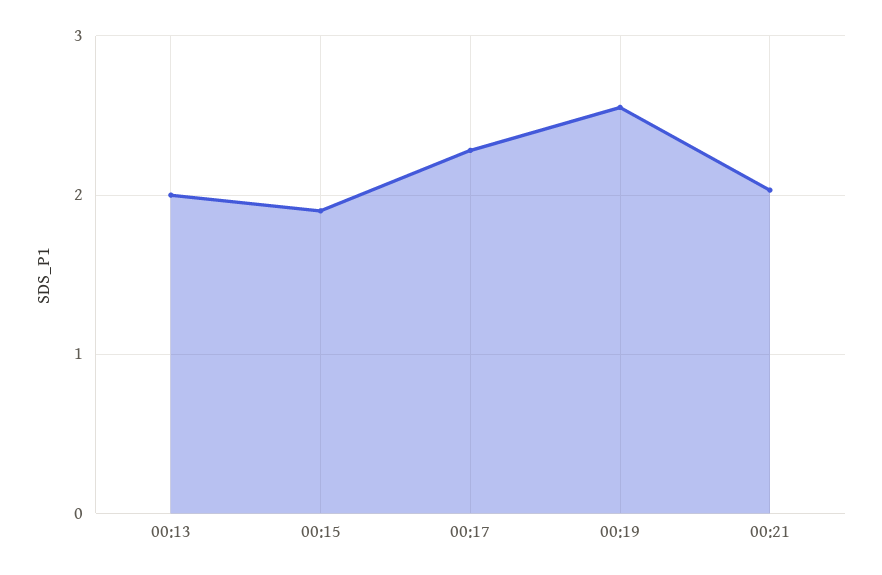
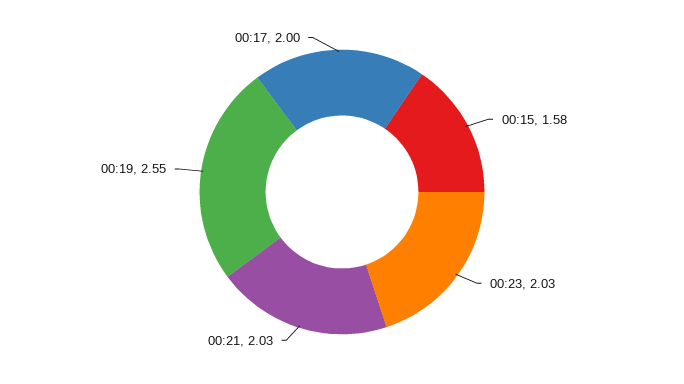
00:13: 2 -> none
00:15: 1.9 -> 1.58
00:17: 2.3 -> 2
00:23: none -> 2.03

